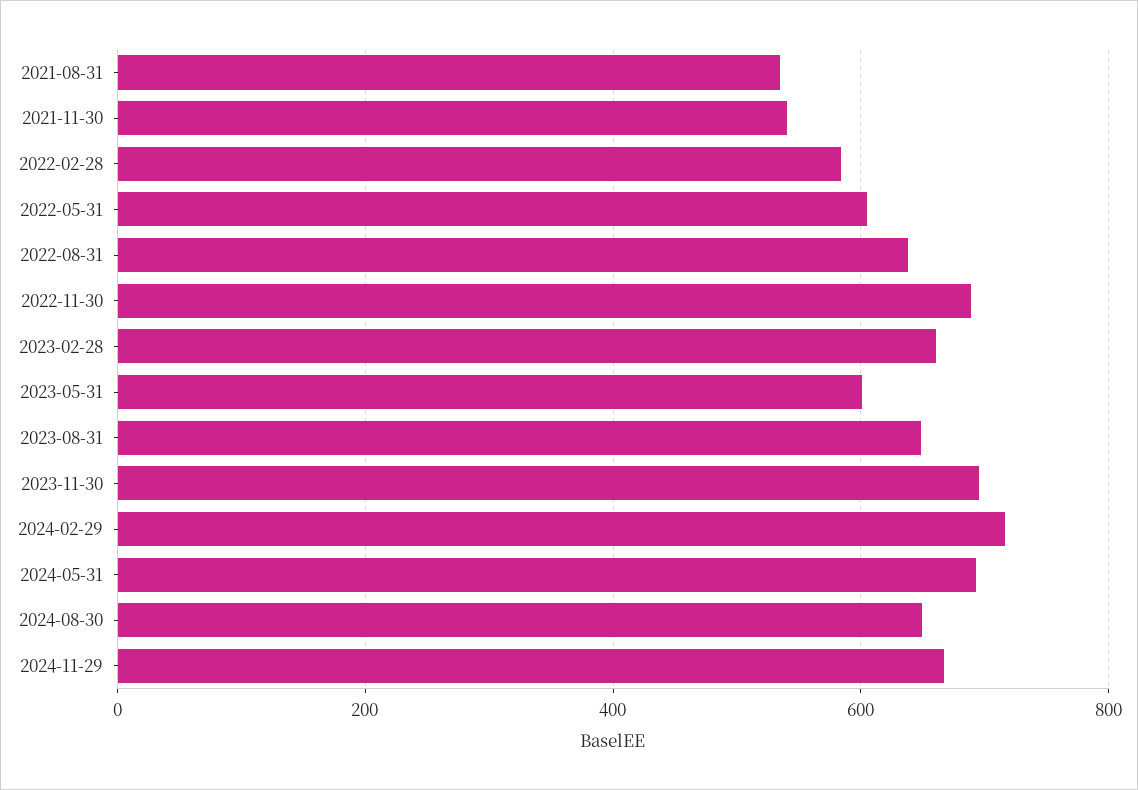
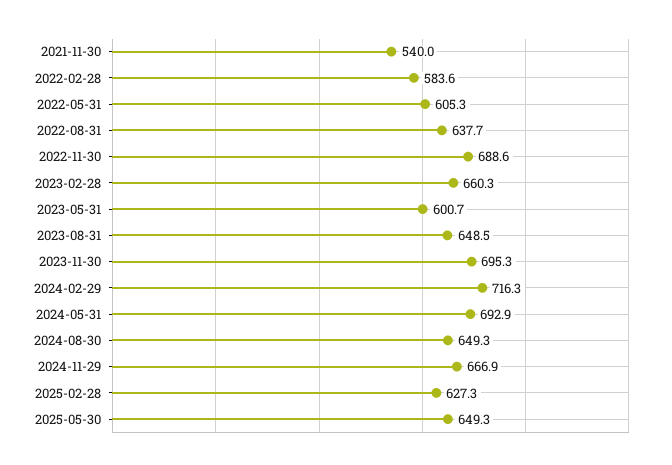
2021-08-31: 540 -> none
2025-02-28: none -> 627.3
2025-05-30: none -> 649.3

